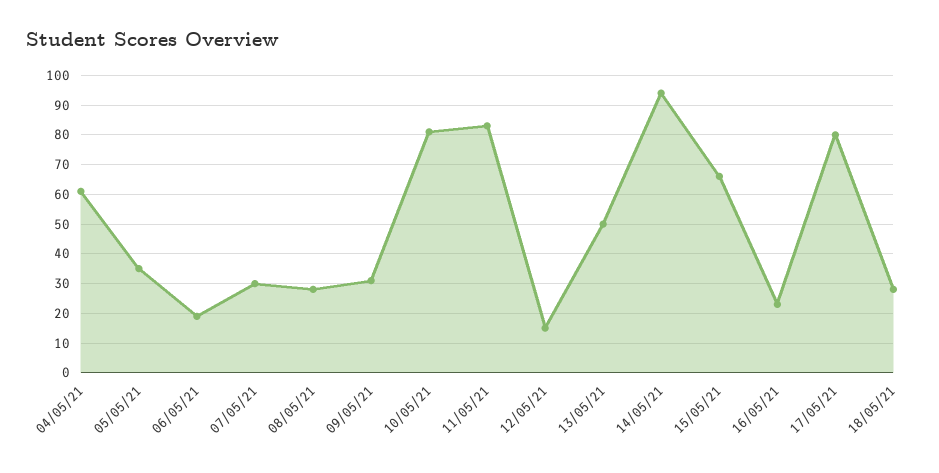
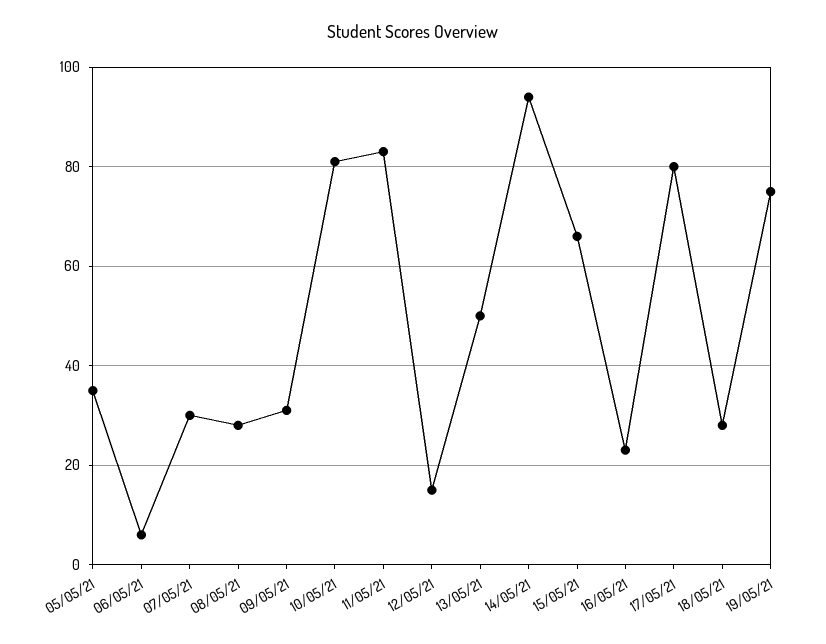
04/05/21: 60 -> none
06/05/21: 20 -> 5
19/05/21: none -> 75

